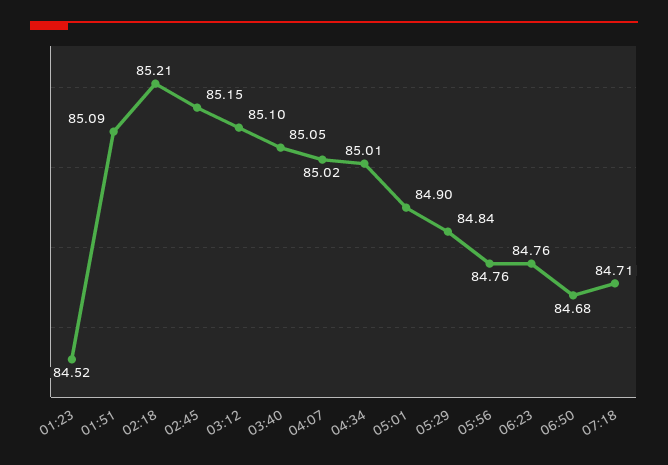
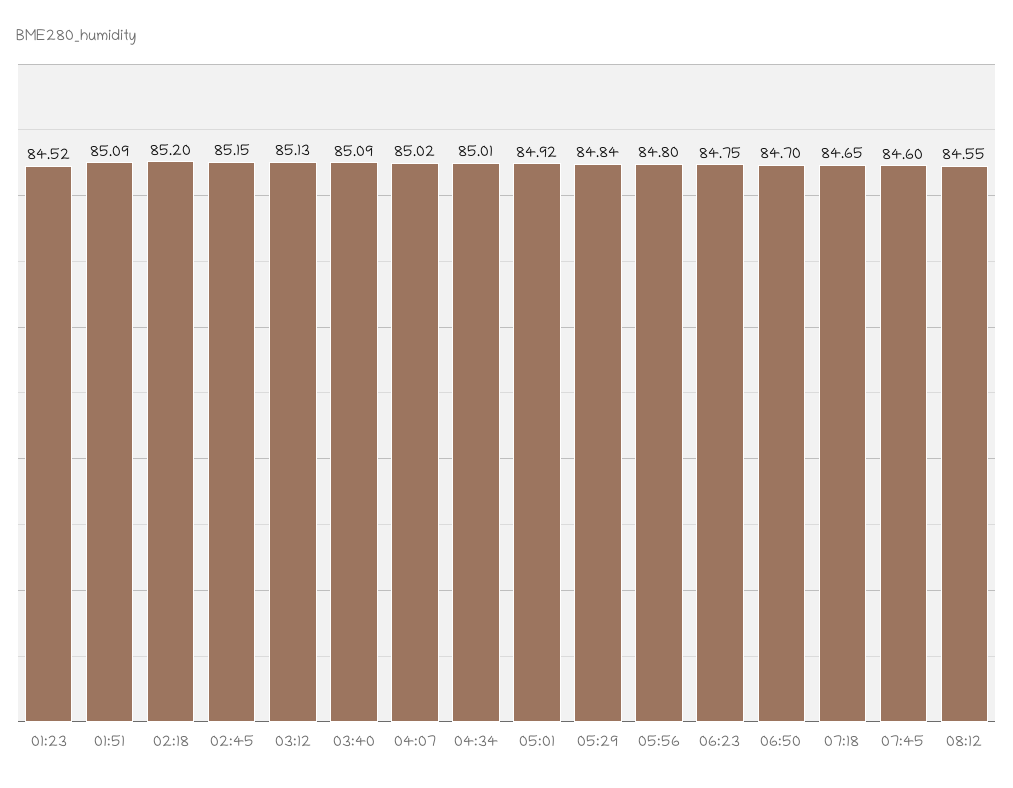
02:18: 85.21 -> 85.2
03:12: 85.1 -> 85.13
03:40: 85.05 -> 85.09
05:01: 84.9 -> 84.92
05:56: 84.76 -> 84.8
06:23: 84.76 -> 84.75
06:50: 84.68 -> 84.7
07:18: 84.71 -> 84.65
07:45: none -> 84.6
08:12: none -> 84.55

